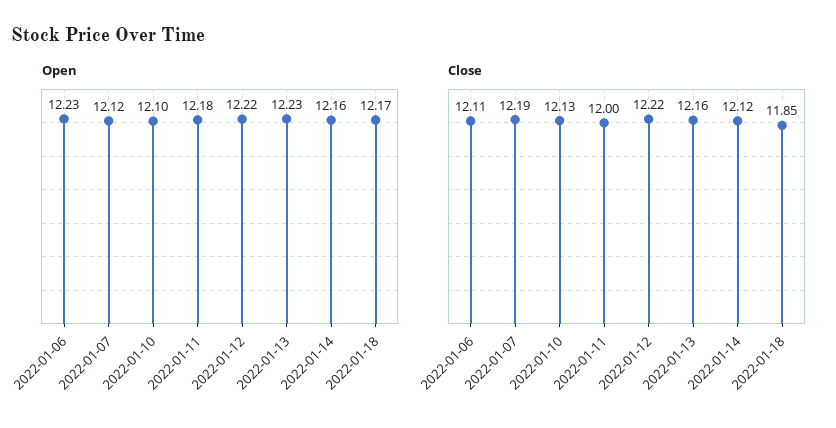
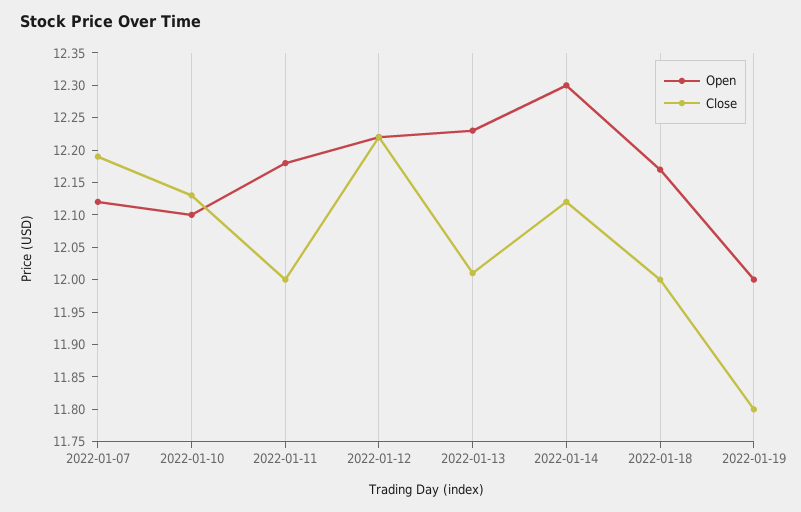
Open, 2022-01-06: 12.23 -> none
Open, 2022-01-14: 12.16 -> 12.3
Close, 2022-01-06: 12.11 -> none
Close, 2022-01-13: 12.16 -> 12
Close, 2022-01-18: 11.85 -> 12
Open, 2022-01-19: none -> 12
Close, 2022-01-19: none -> 11.8

